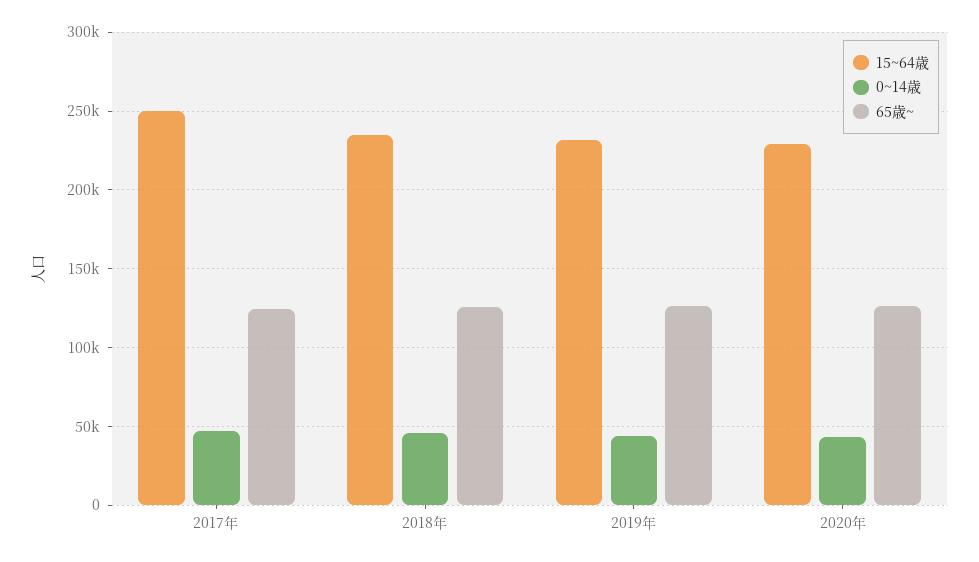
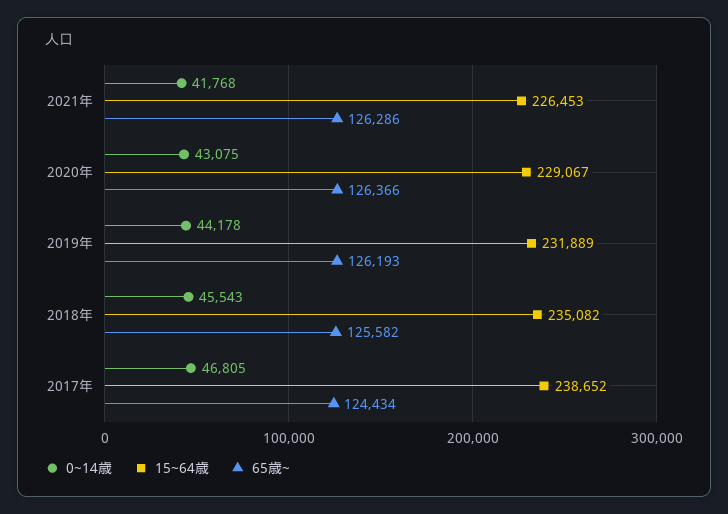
15~64歳, 2017年: 250000 -> 238652
0~14歳, 2021年: none -> 41768
15~64歳, 2021年: none -> 226453
65歳~, 2021年: none -> 126286

